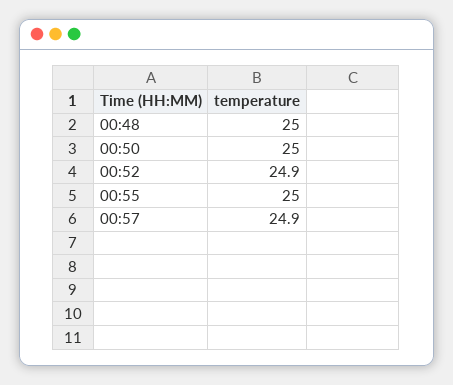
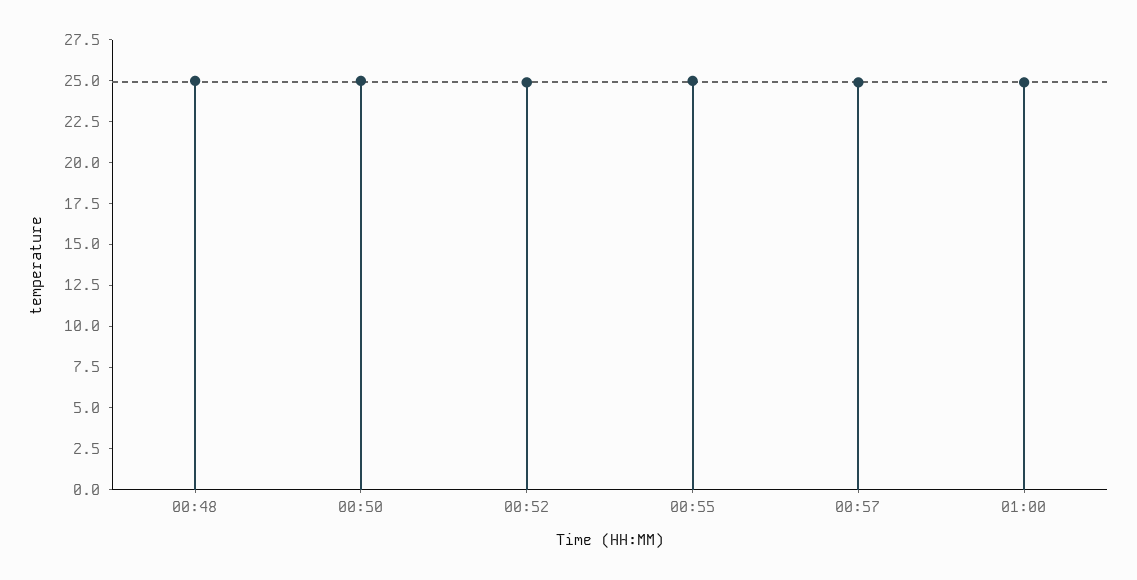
01:00: none -> 25

